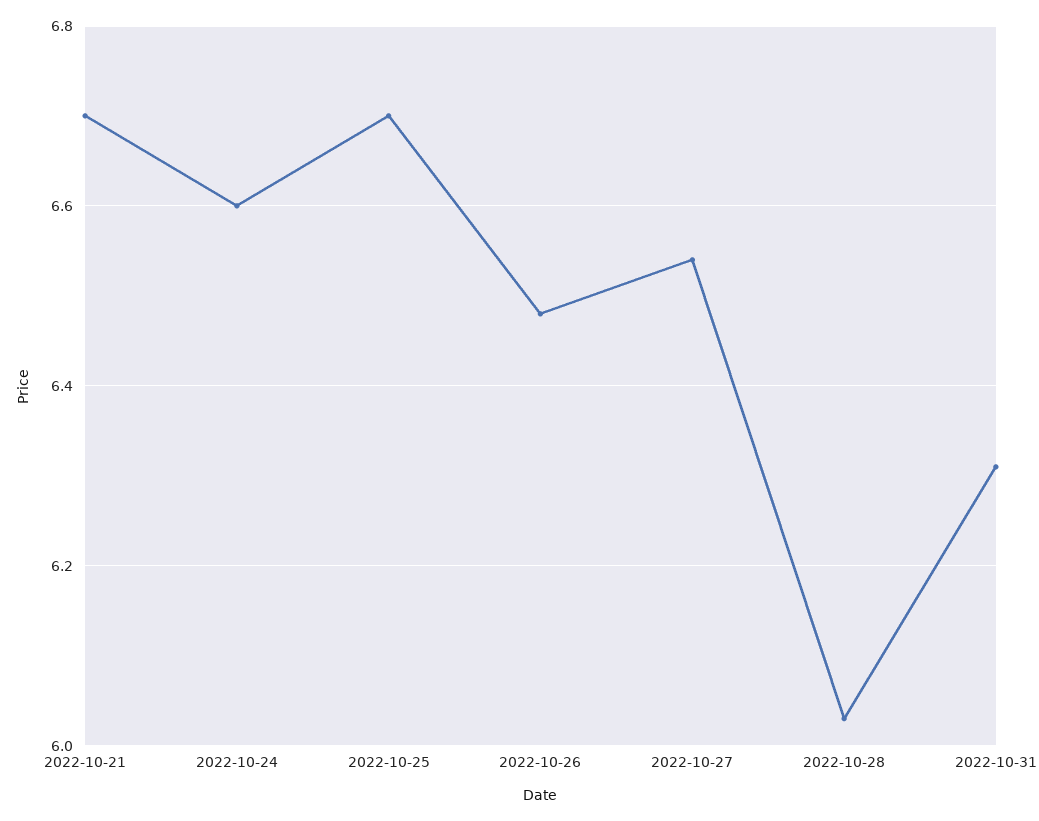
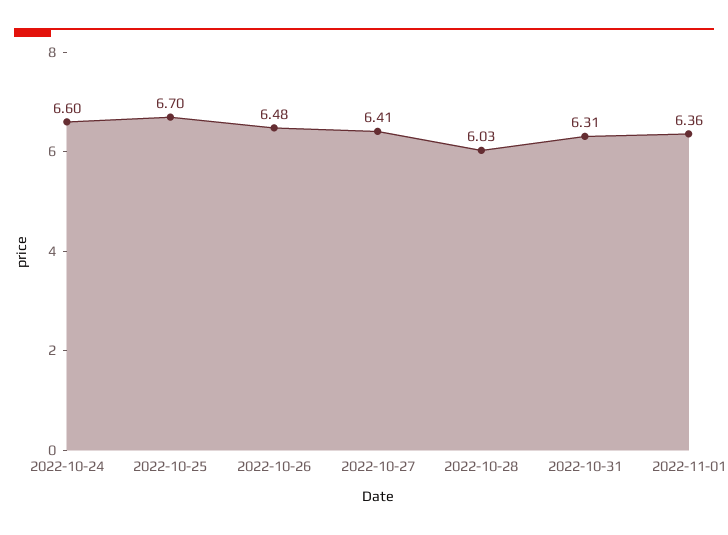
2022-10-21: 6.7 -> none
2022-10-27: 6.55 -> 6.41
2022-11-01: none -> 6.36

